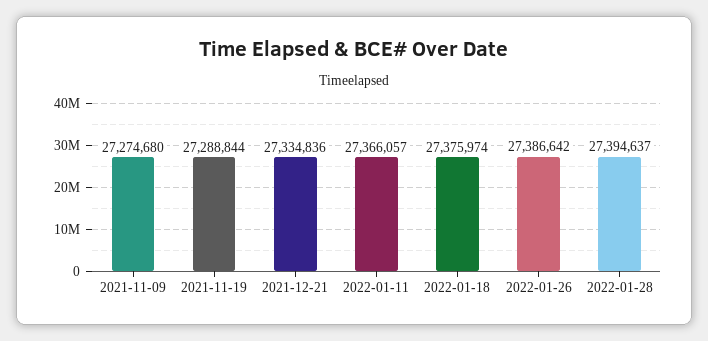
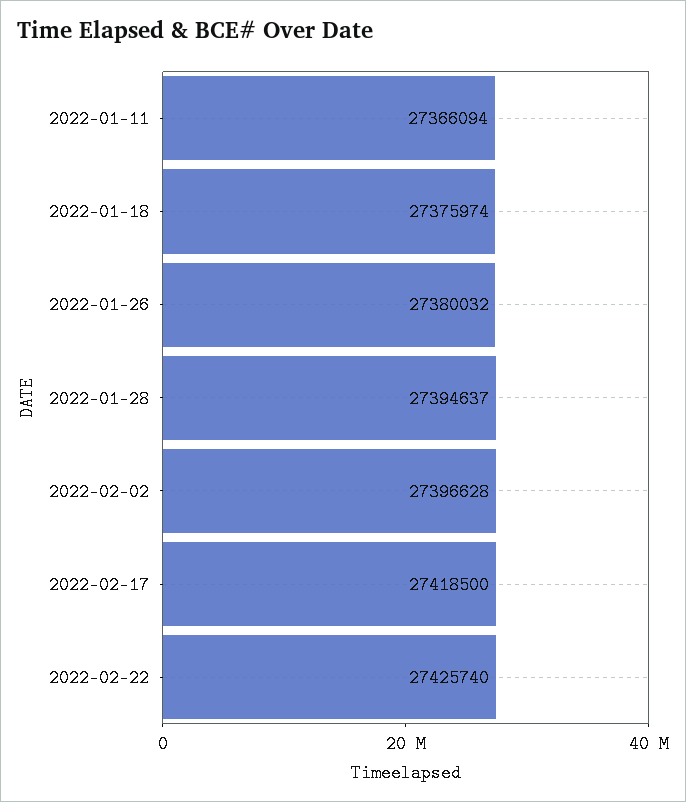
2021-11-09: 27274680 -> none
2021-11-19: 27288844 -> none
2021-12-21: 27334836 -> none
2022-01-11: 27366057 -> 27366094
2022-01-26: 27386642 -> 27380032
2022-02-02: none -> 27396628
2022-02-17: none -> 27418500
2022-02-22: none -> 27425740

